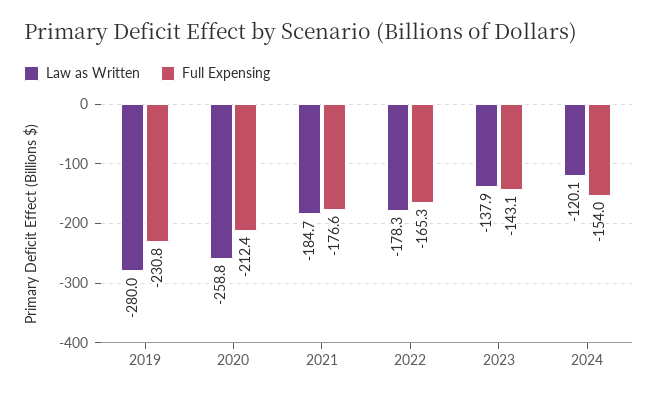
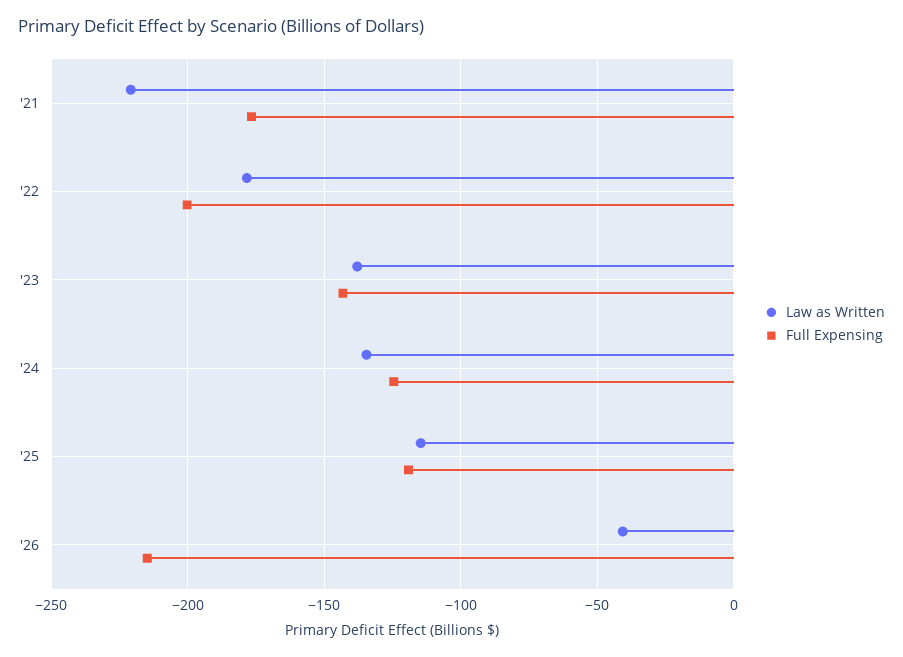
Law as Written, 2019: -280 -> none
Full Expensing, 2019: -230.8 -> none
Law as Written, 2020: -258.8 -> none
Full Expensing, 2020: -212.4 -> none
Law as Written, 2021: -184.7 -> -220
Full Expensing, 2022: -165.3 -> -200
Law as Written, 2024: -120.1 -> -135
Full Expensing, 2024: -154 -> -125
Law as Written, '25: none -> -115
Full Expensing, '25: none -> -120
Law as Written, '26: none -> -40
Full Expensing, '26: none -> -215

